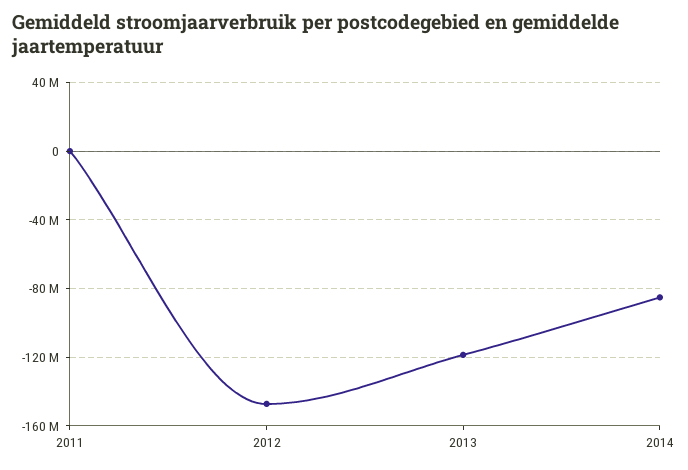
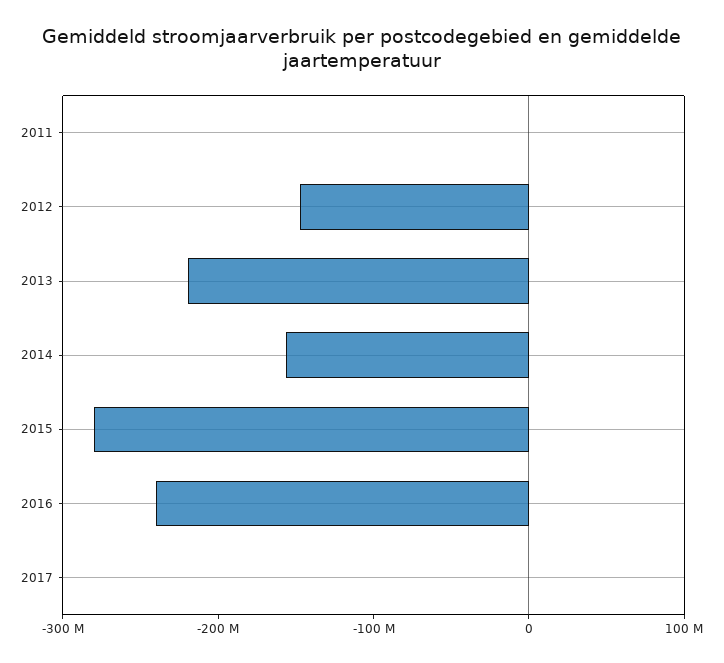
2013: -120000000 -> -220000000
2014: -85000000 -> -160000000
2015: none -> -280000000
2016: none -> -240000000
2017: none -> 0

